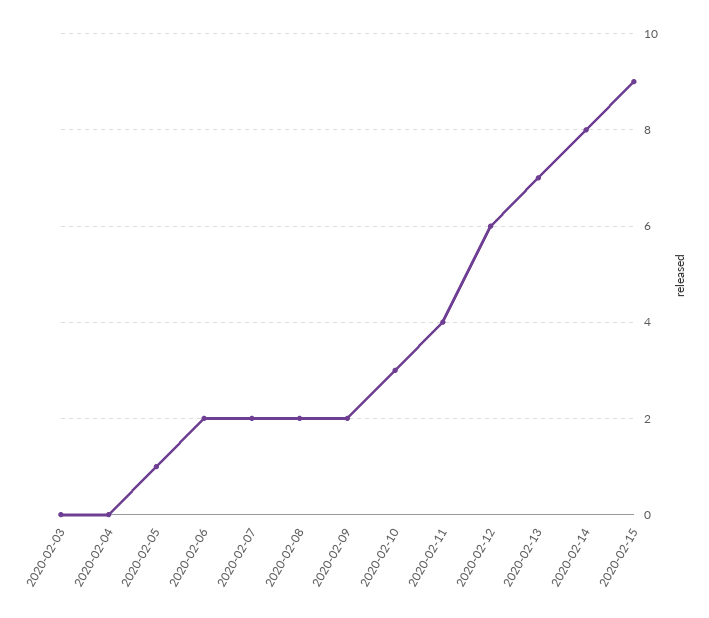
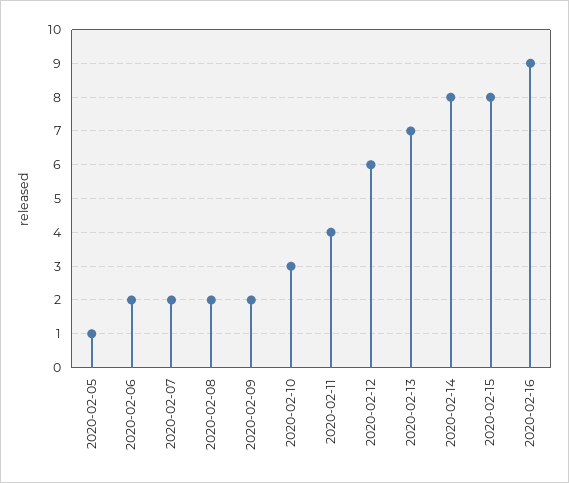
2020-02-03: 0 -> none
2020-02-04: 0 -> none
2020-02-15: 9 -> 8
2020-02-16: none -> 9

